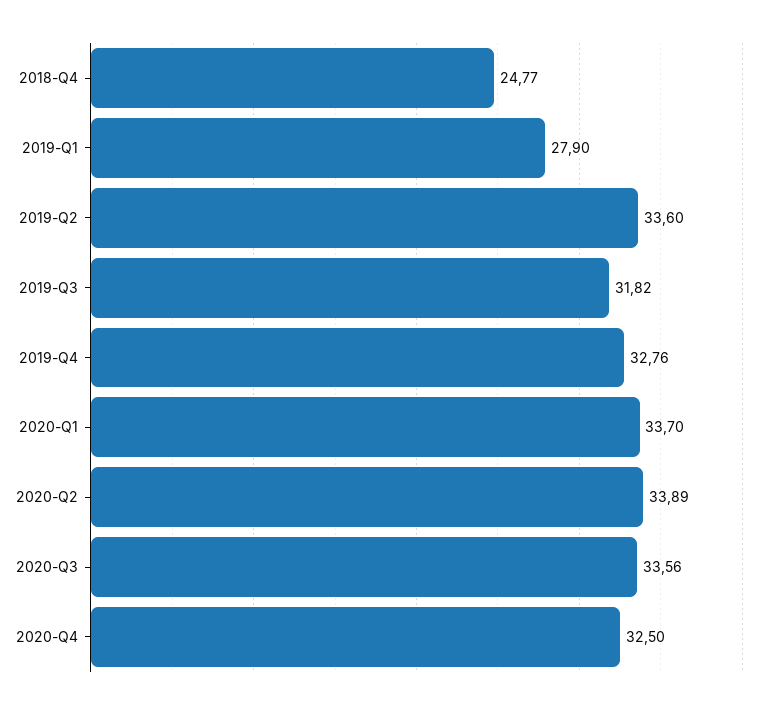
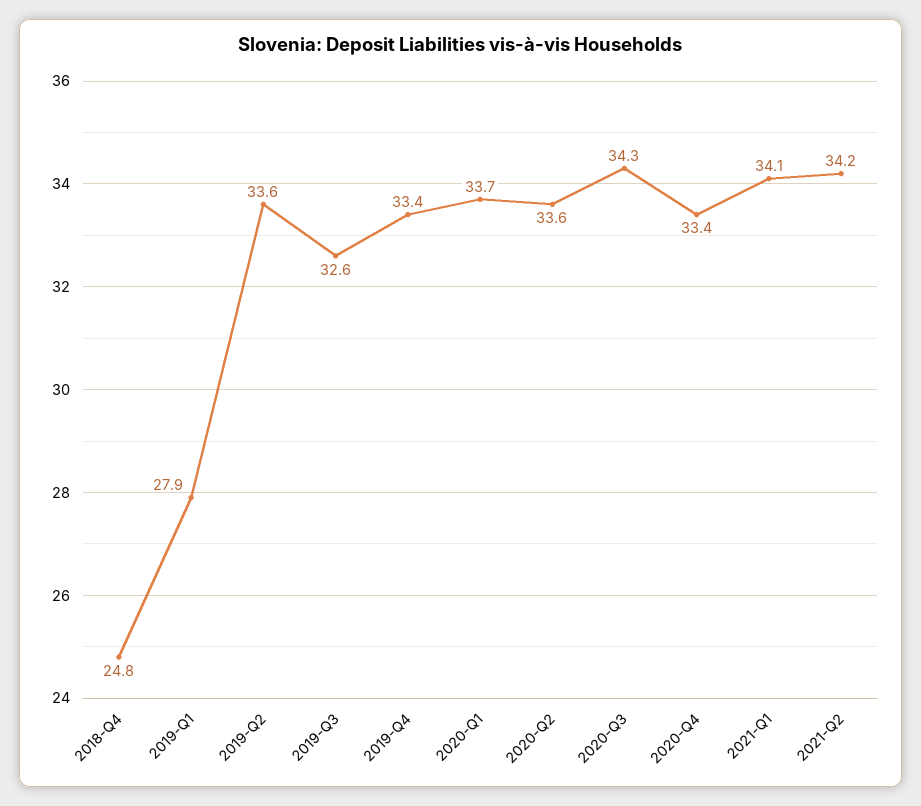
2019-Q3: 31.82 -> 32.6
2019-Q4: 32.76 -> 33.4
2020-Q2: 33.89 -> 33.6
2020-Q3: 33.56 -> 34.3
2020-Q4: 32.5 -> 33.4
2021-Q1: none -> 34.1
2021-Q2: none -> 34.2

